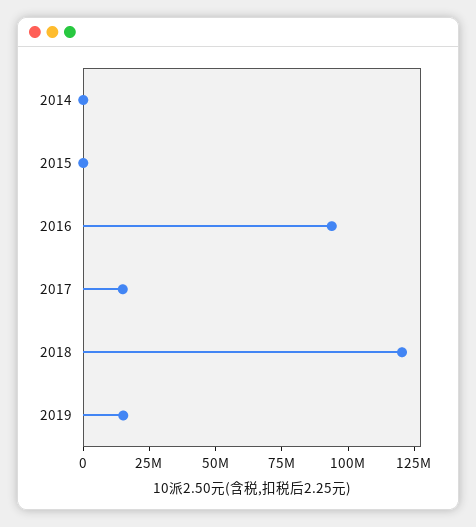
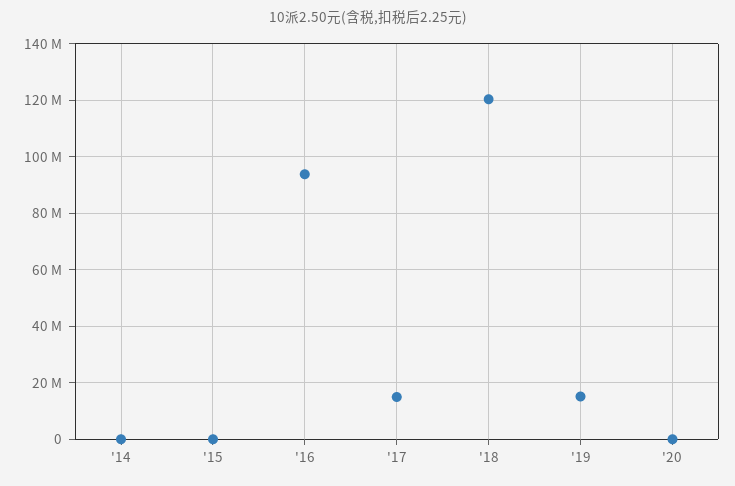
'20: none -> 0

